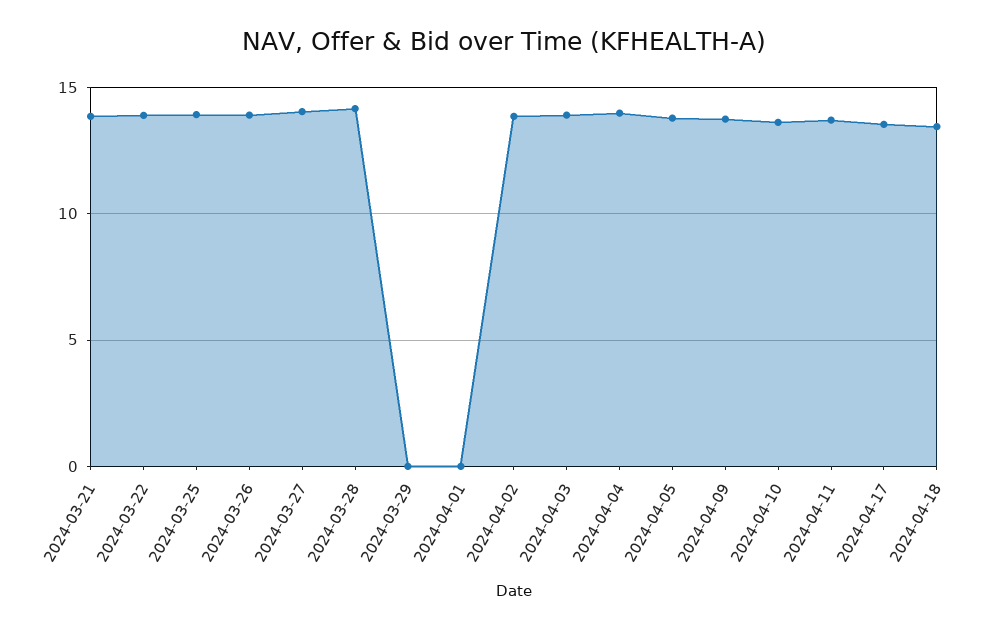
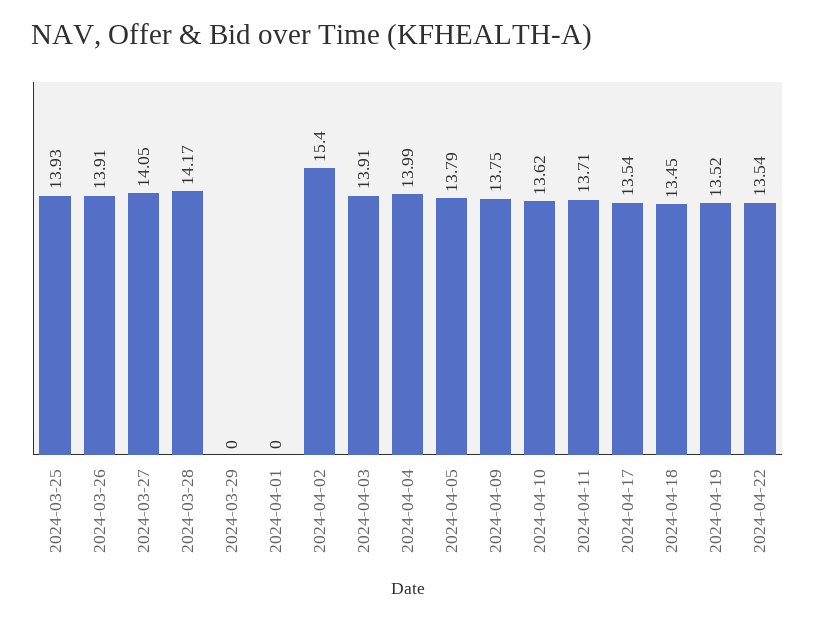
2024-03-21: 14 -> none
2024-03-22: 14 -> none
2024-04-02: 14 -> 15.4
2024-04-19: none -> 13.52
2024-04-22: none -> 13.54

